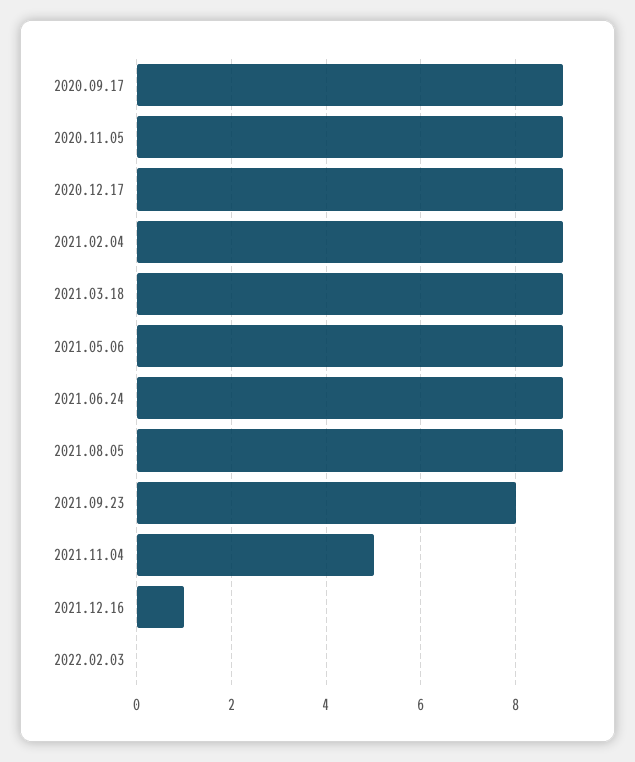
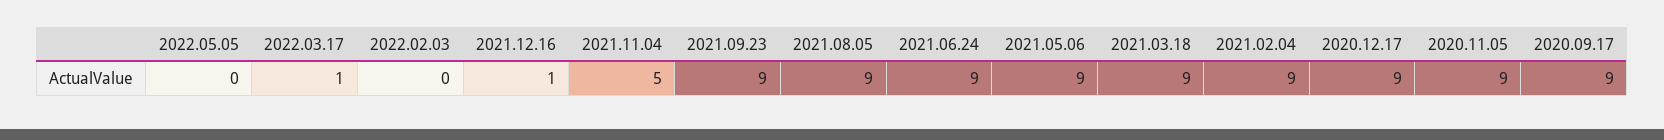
2021.09.23: 8 -> 9
2022.05.05: none -> 0
2022.03.17: none -> 1

